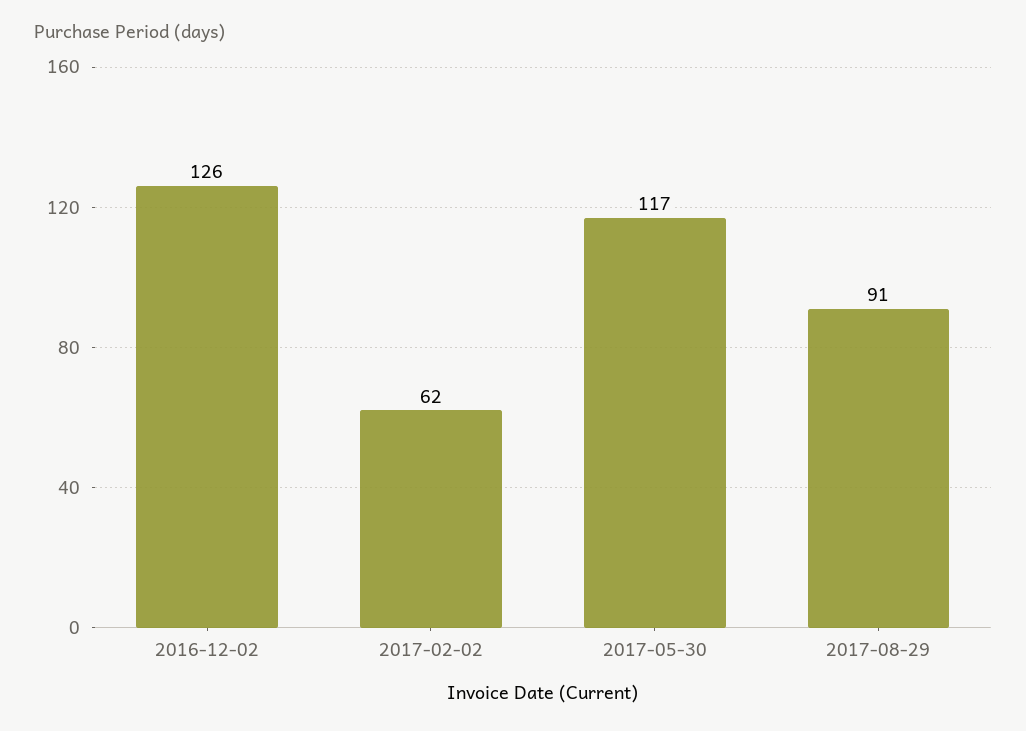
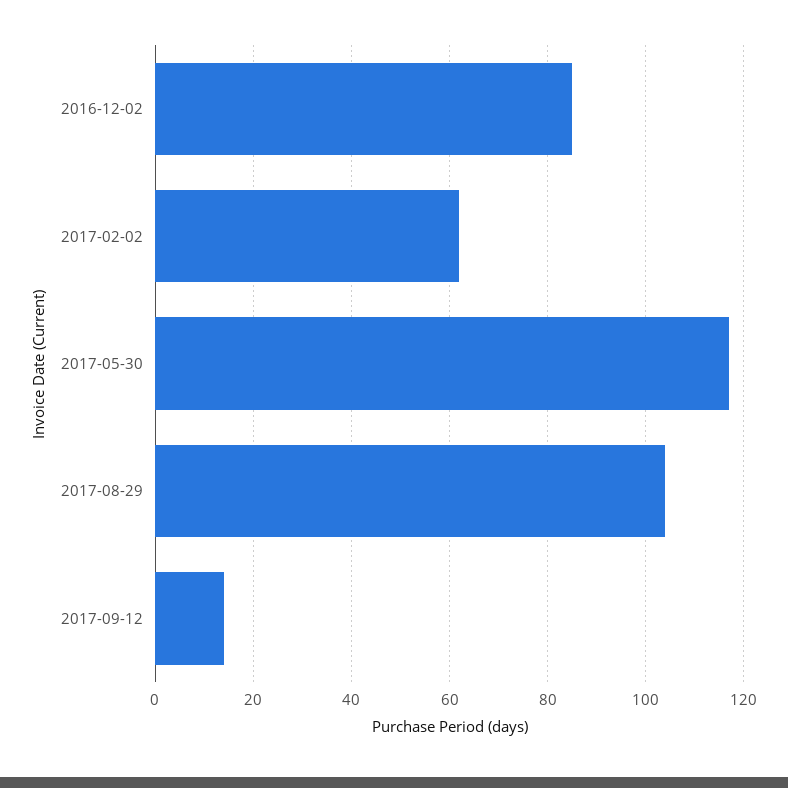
2016-12-02: 126 -> 85
2017-08-29: 91 -> 105
2017-09-12: none -> 15

